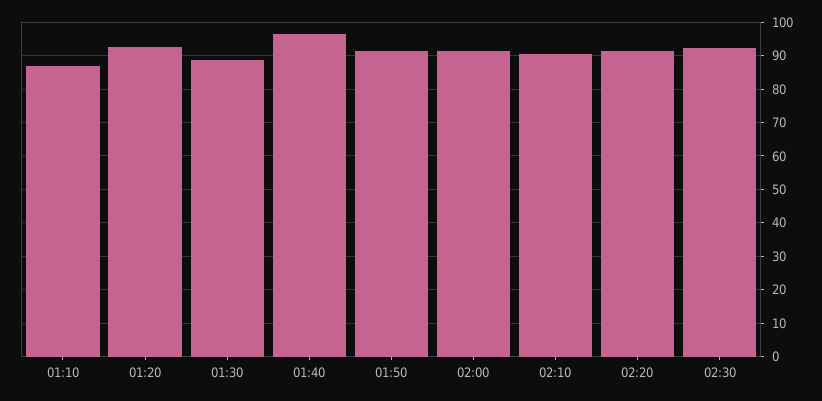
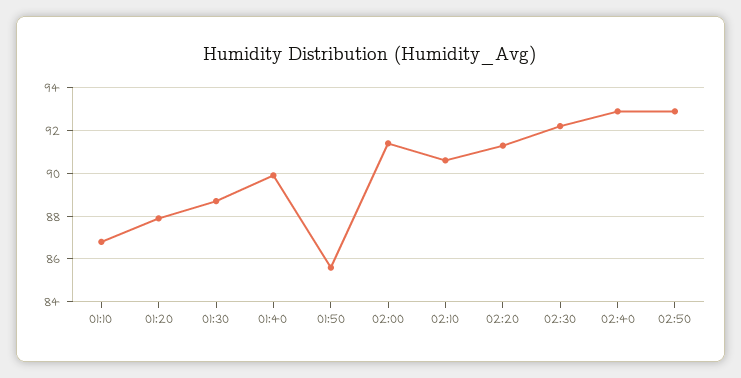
01:20: 92 -> 88
01:40: 96 -> 90
01:50: 92 -> 85.5
02:40: none -> 93
02:50: none -> 93

